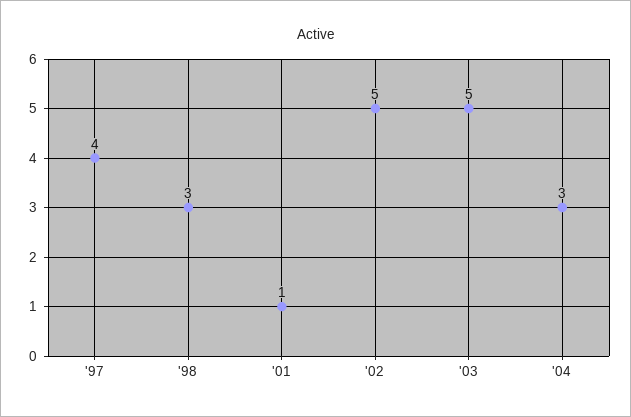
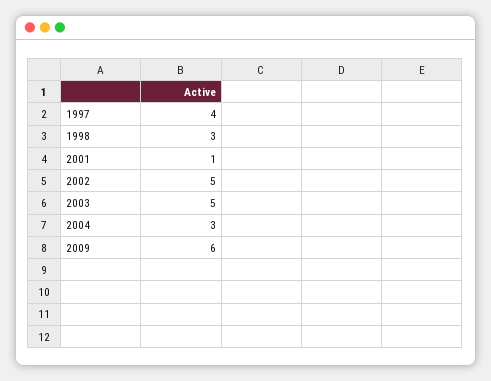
2009: none -> 6

